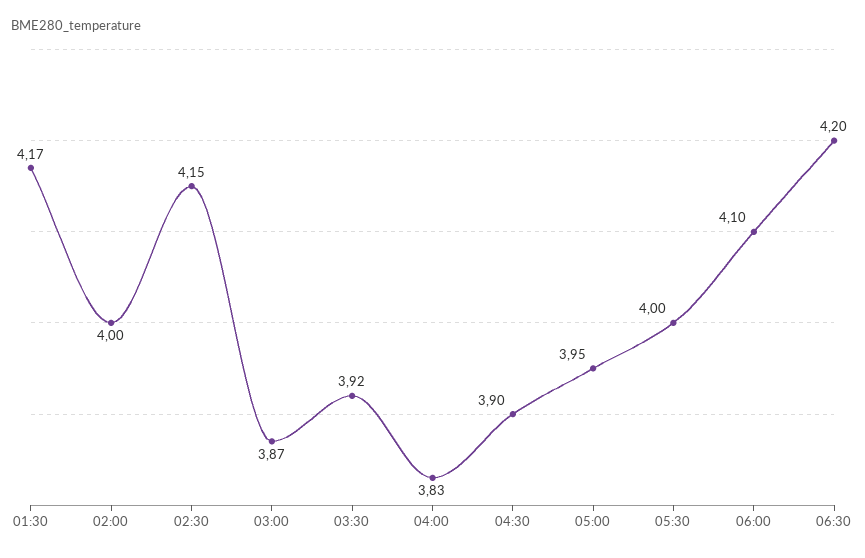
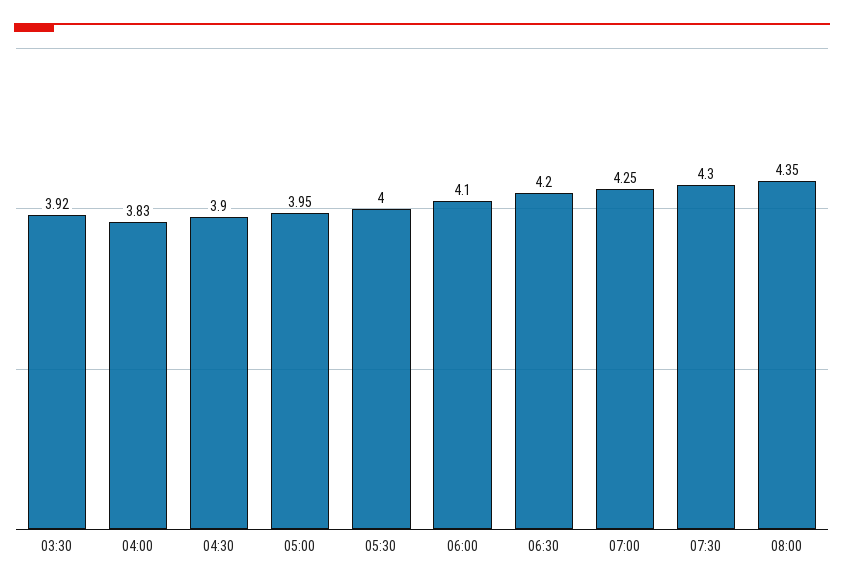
01:30: 4.17 -> none
02:00: 4 -> none
02:30: 4.15 -> none
03:00: 3.87 -> none
07:00: none -> 4.25
07:30: none -> 4.3
08:00: none -> 4.35

